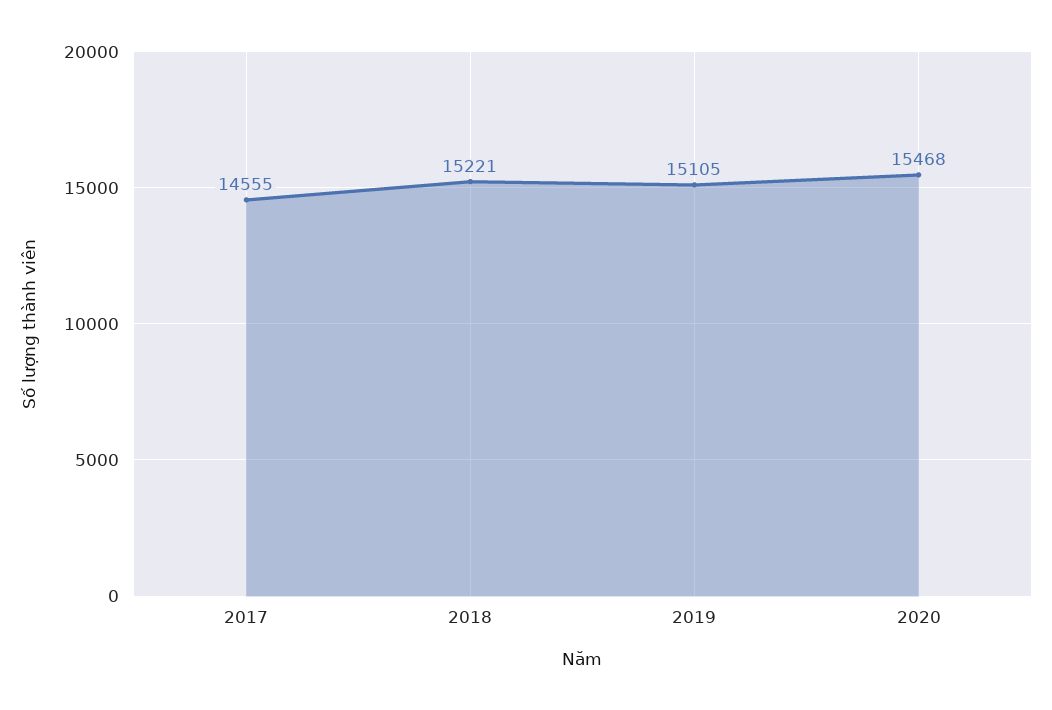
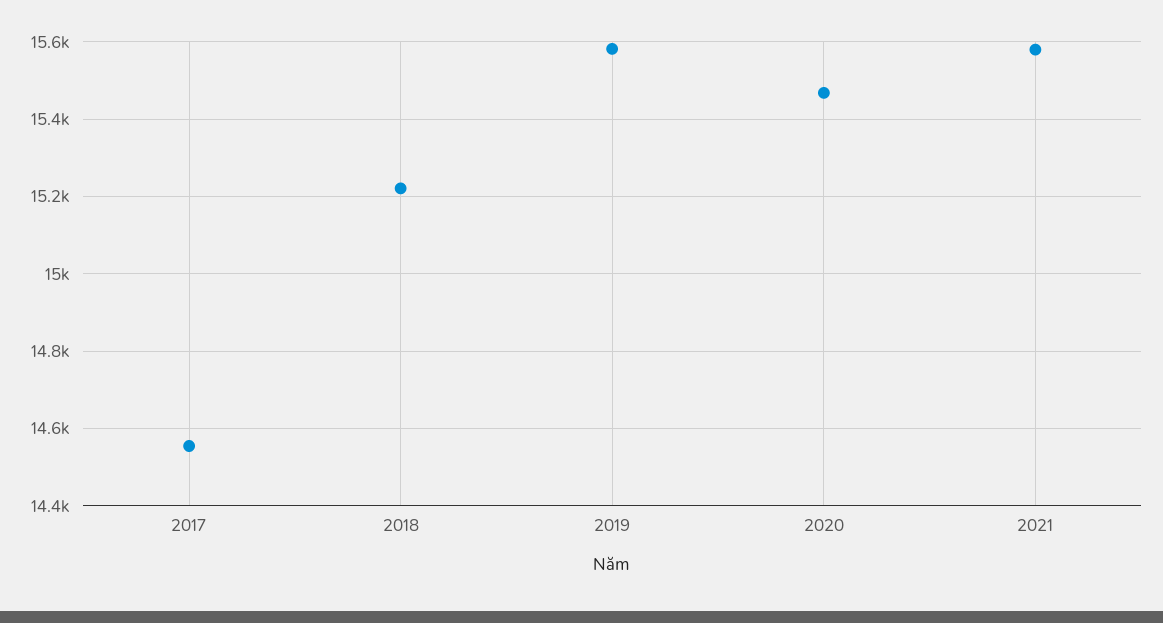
2019: 15105 -> 15580
2021: none -> 15580

